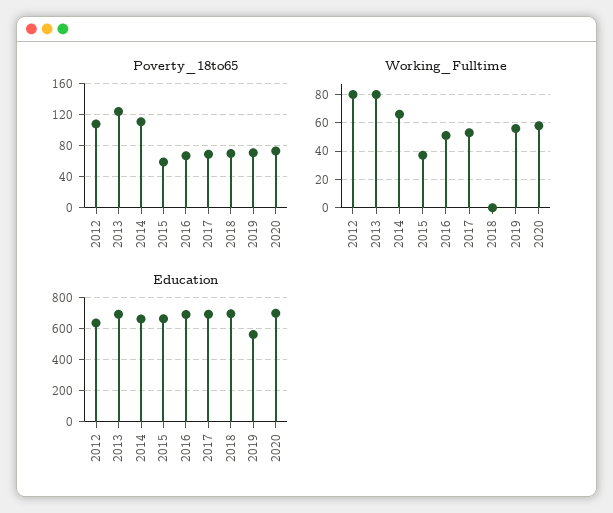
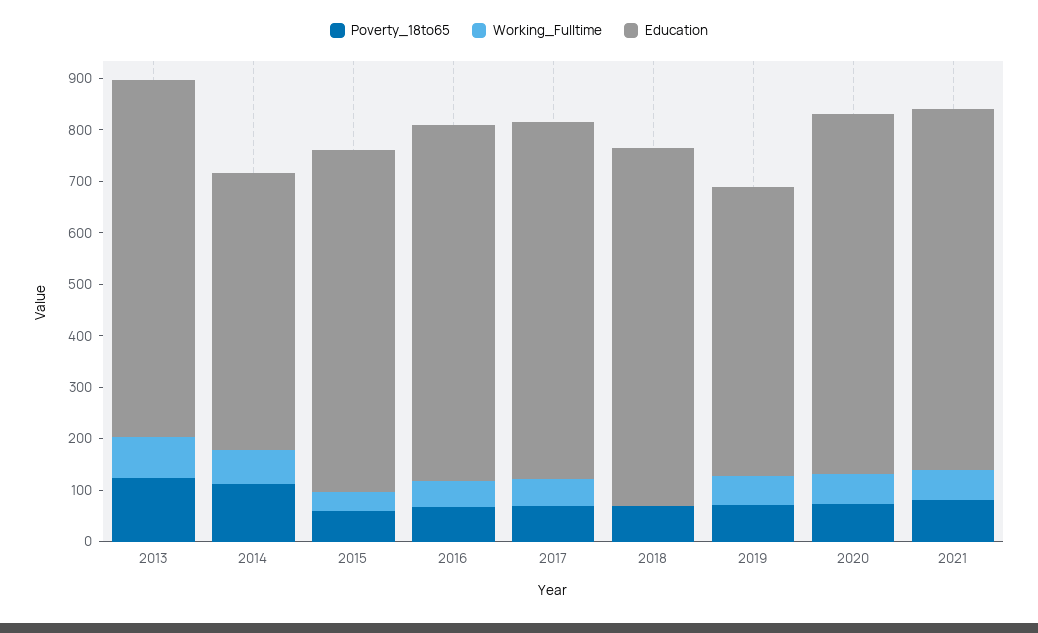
Poverty_18to65, 2012: 110 -> none
Working_Fulltime, 2012: 80 -> none
Education, 2012: 650 -> none
Education, 2014: 650 -> 540
Poverty_18to65, 2021: none -> 80
Working_Fulltime, 2021: none -> 60
Education, 2021: none -> 700

